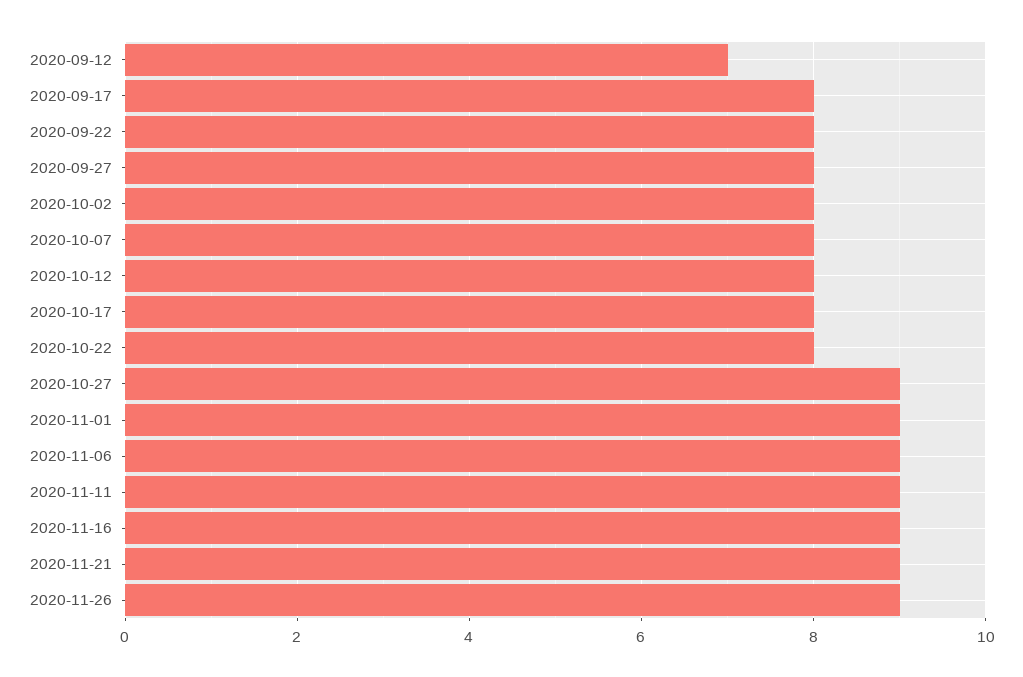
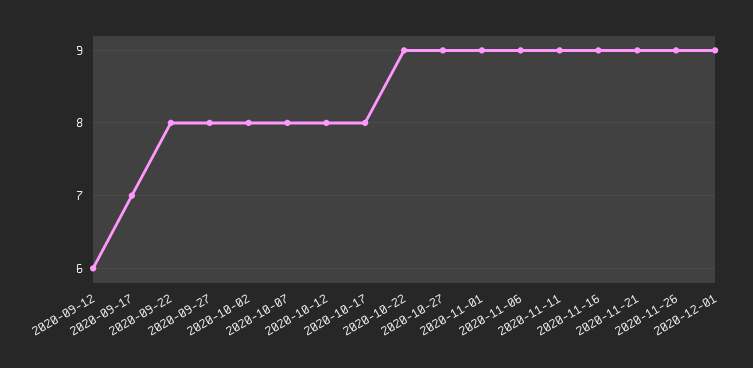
2020-09-12: 7 -> 6
2020-09-17: 8 -> 7
2020-10-22: 8 -> 9
2020-12-01: none -> 9

